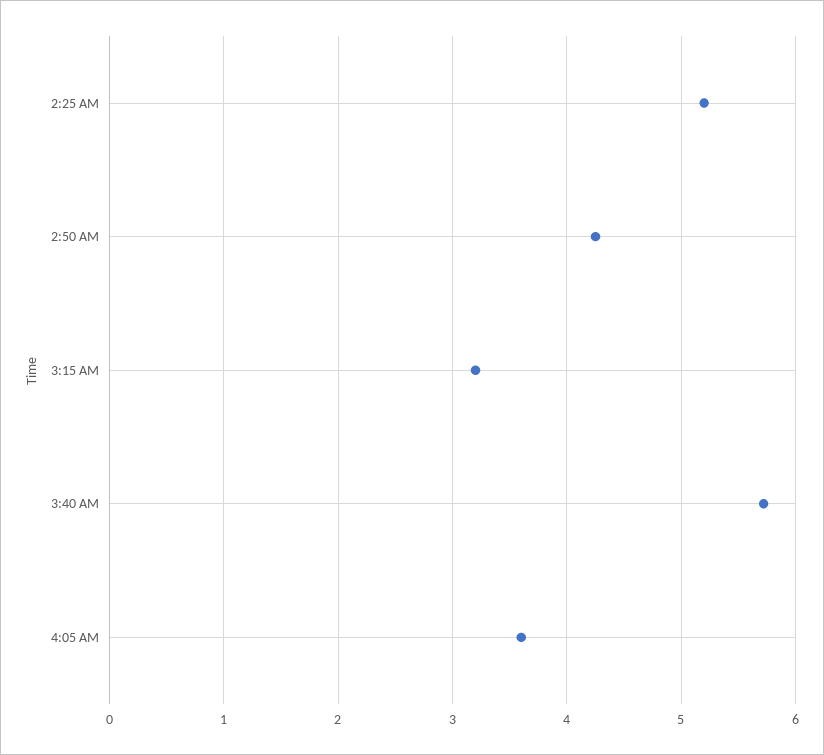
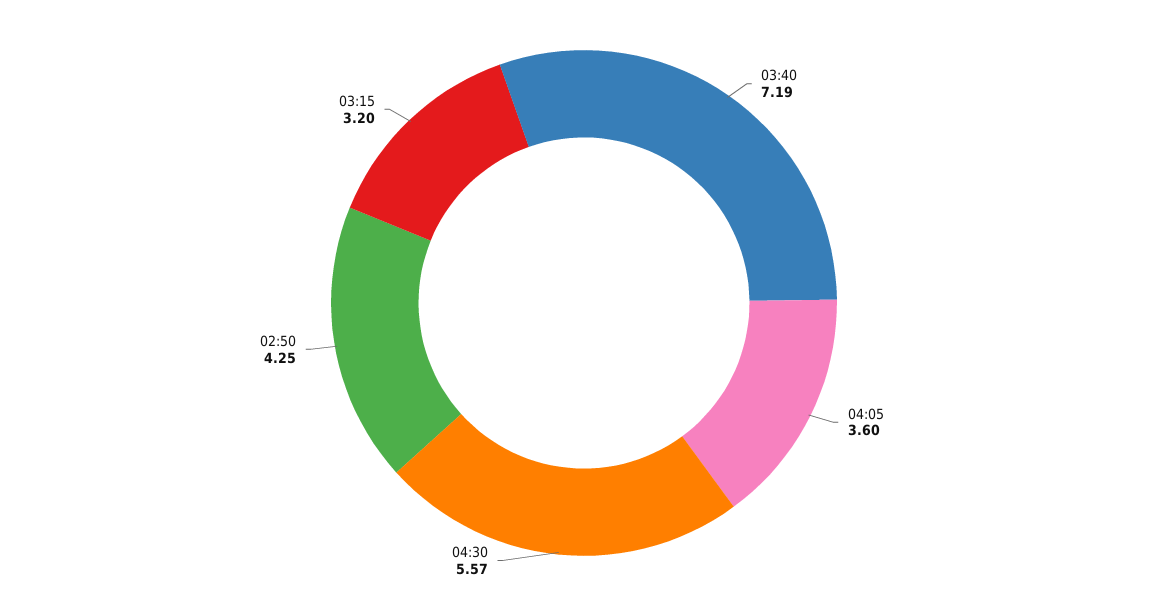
2:25 AM: 5.2 -> none
3:40 AM: 5.7 -> 7.19
04:30: none -> 5.57

